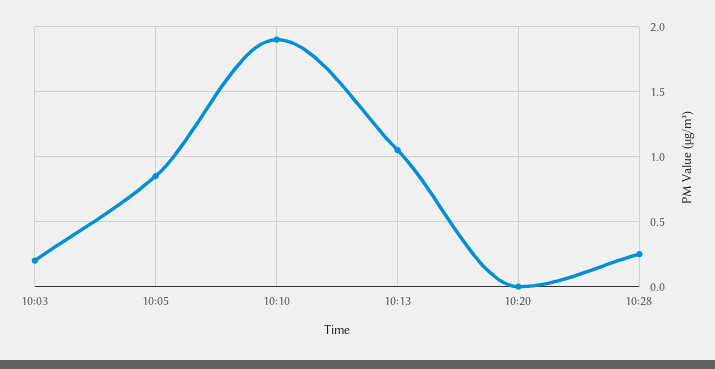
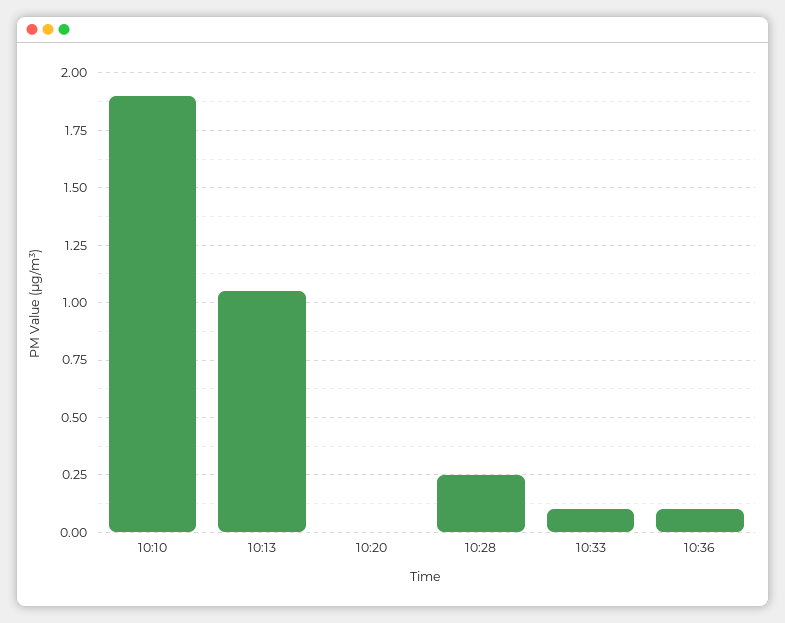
10:03: 0.2 -> none
10:05: 0.85 -> none
10:33: none -> 0.1
10:36: none -> 0.1

